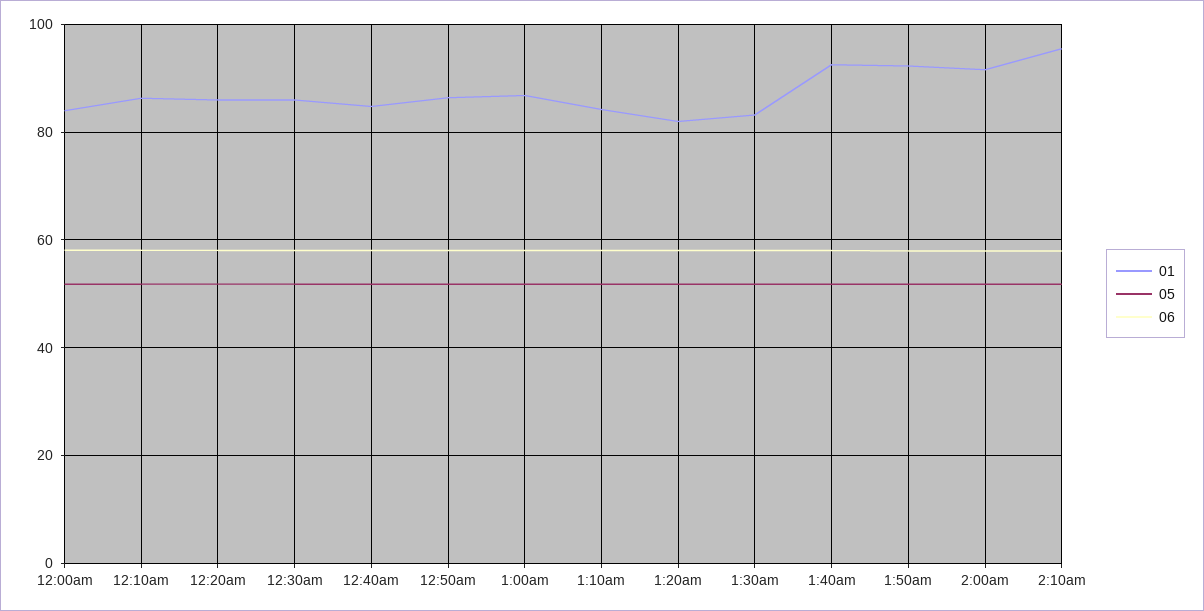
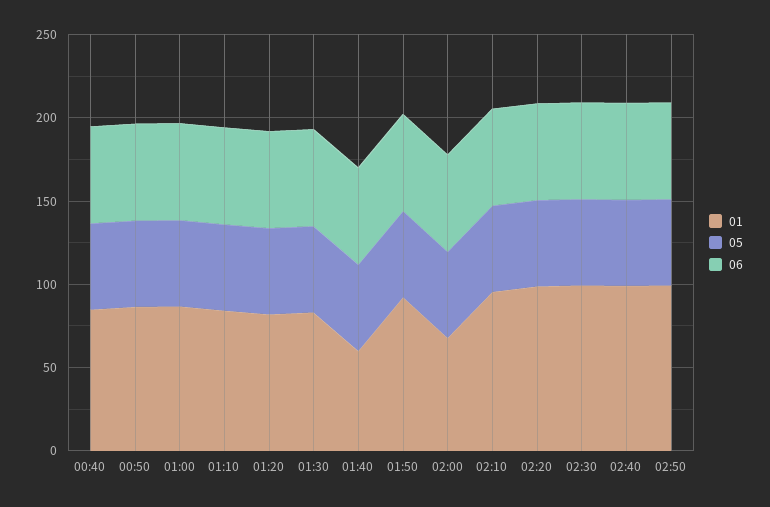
01, 12:00am: 84 -> none
05, 12:00am: 52 -> none
06, 12:00am: 58 -> none
01, 12:10am: 86 -> none
05, 12:10am: 52 -> none
06, 12:10am: 58 -> none
01, 12:20am: 86 -> none
05, 12:20am: 52 -> none
06, 12:20am: 58 -> none
01, 12:30am: 86 -> none
05, 12:30am: 52 -> none
06, 12:30am: 58 -> none
01, 1:40am: 92 -> 60
01, 2:00am: 92 -> 70
01, 02:20: none -> 100
05, 02:20: none -> 50
06, 02:20: none -> 60
01, 02:30: none -> 100
05, 02:30: none -> 50
06, 02:30: none -> 60
01, 02:40: none -> 100
05, 02:40: none -> 50
06, 02:40: none -> 60
01, 02:50: none -> 100
05, 02:50: none -> 50
06, 02:50: none -> 60

